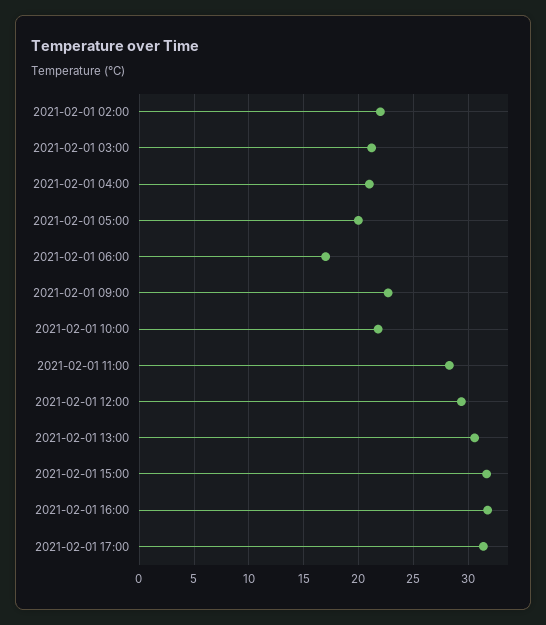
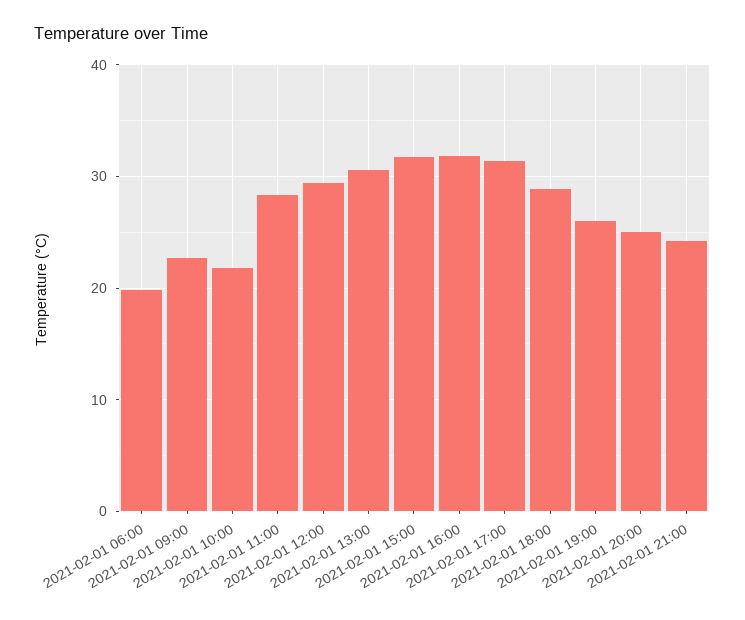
2021-02-01 02:00: 22 -> none
2021-02-01 03:00: 21 -> none
2021-02-01 04:00: 21 -> none
2021-02-01 05:00: 20 -> none
2021-02-01 06:00: 17 -> 20
2021-02-01 18:00: none -> 29
2021-02-01 19:00: none -> 26
2021-02-01 20:00: none -> 25
2021-02-01 21:00: none -> 24

